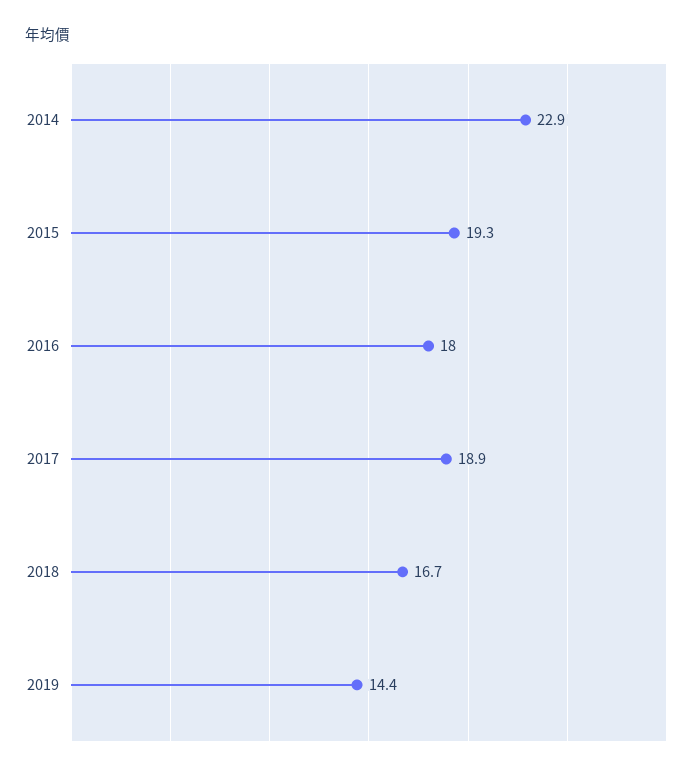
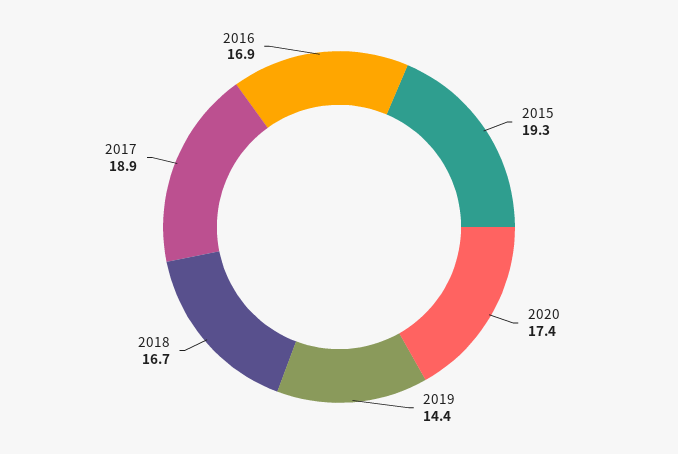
2014: 22.9 -> none
2016: 18 -> 16.9
2020: none -> 17.4

